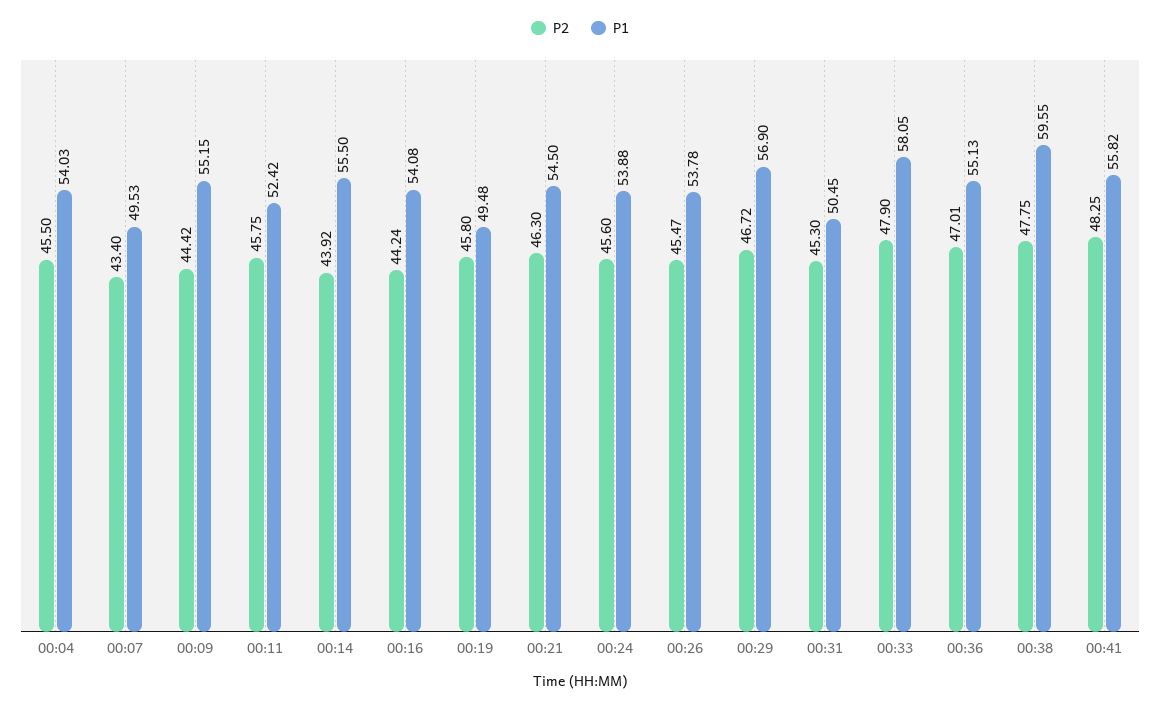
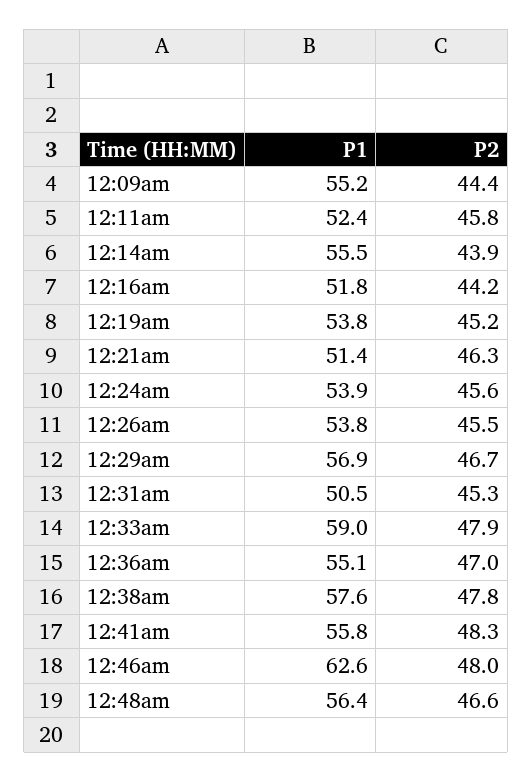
P2, 00:04: 45.5 -> none
P1, 00:04: 54.03 -> none
P2, 00:07: 43.4 -> none
P1, 00:07: 49.53 -> none
P1, 00:16: 54.08 -> 51.8
P2, 00:19: 45.8 -> 45.2
P1, 00:19: 49.48 -> 53.8
P1, 00:21: 54.5 -> 51.4
P1, 00:33: 58.05 -> 59
P1, 00:38: 59.55 -> 57.6
P1, 12:46am: none -> 62.6
P2, 12:46am: none -> 48
P1, 12:48am: none -> 56.4
P2, 12:48am: none -> 46.6

